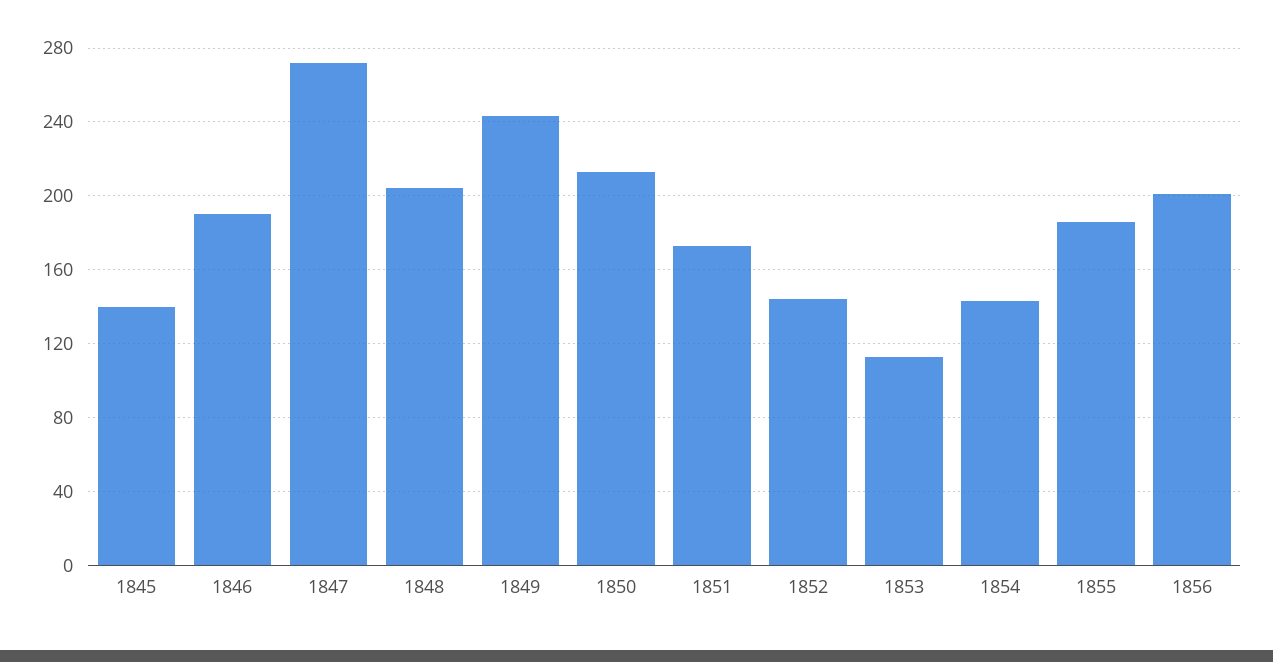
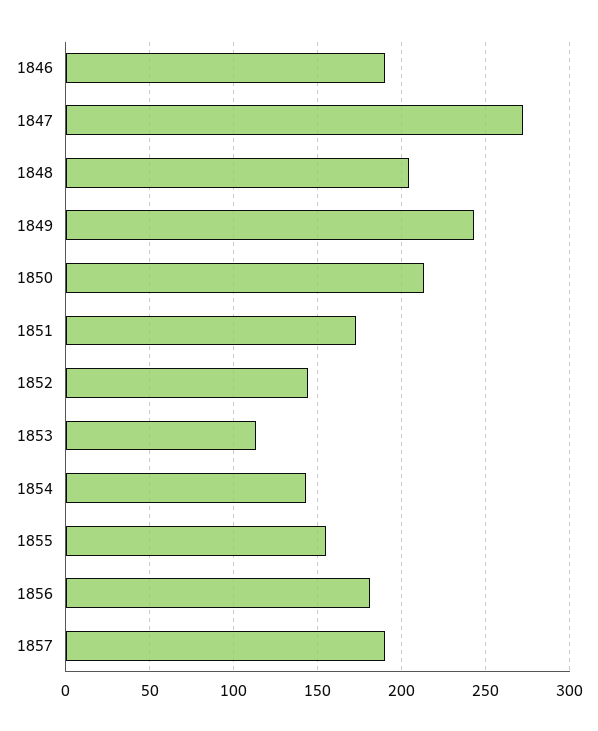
1845: 140 -> none
1855: 185 -> 155
1856: 200 -> 180
1857: none -> 190

